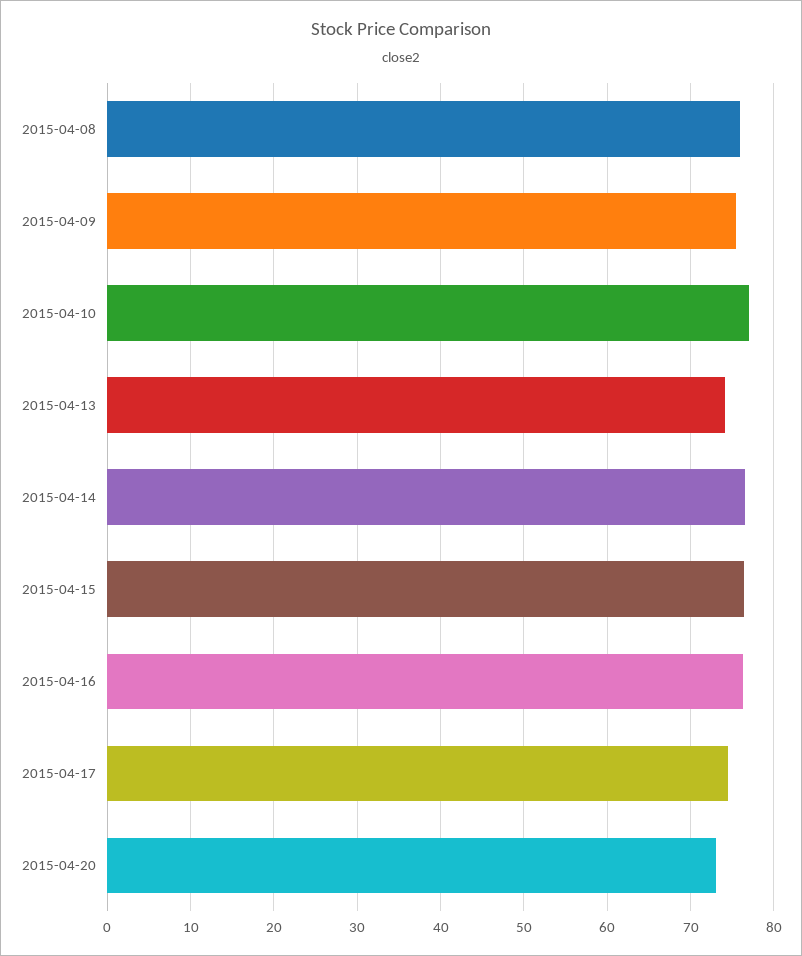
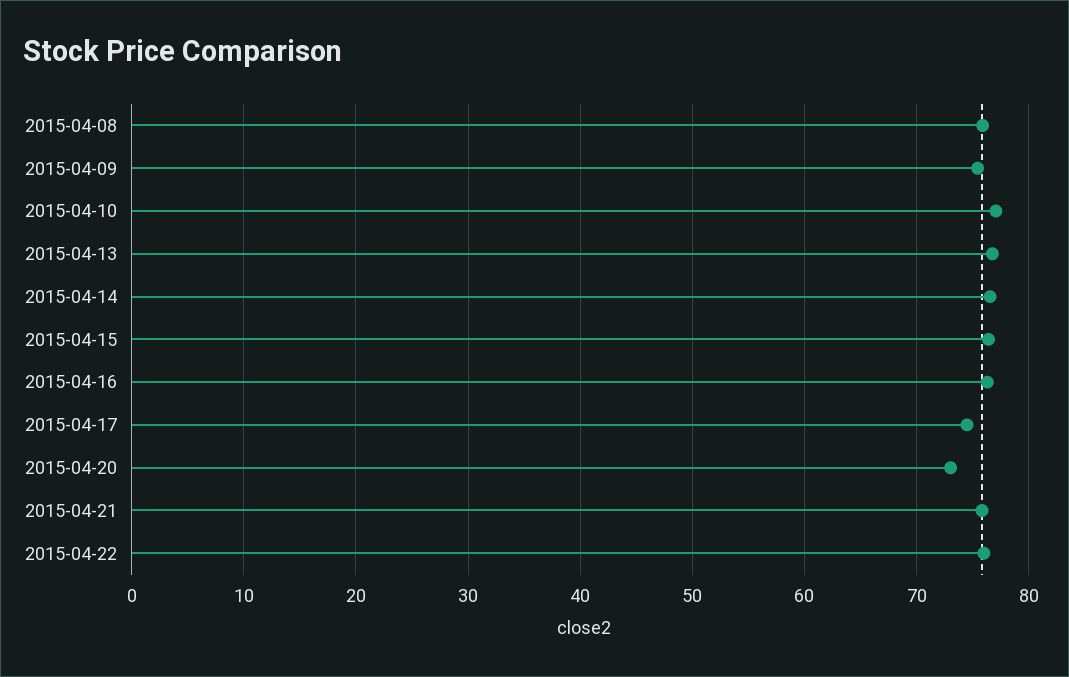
2015-04-13: 74 -> 77
2015-04-21: none -> 76
2015-04-22: none -> 76

